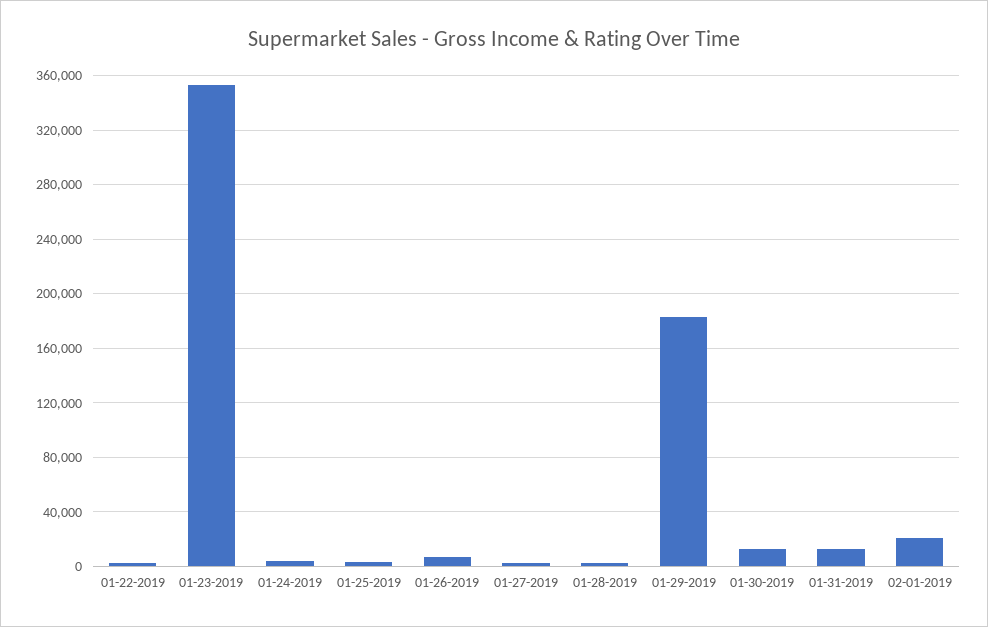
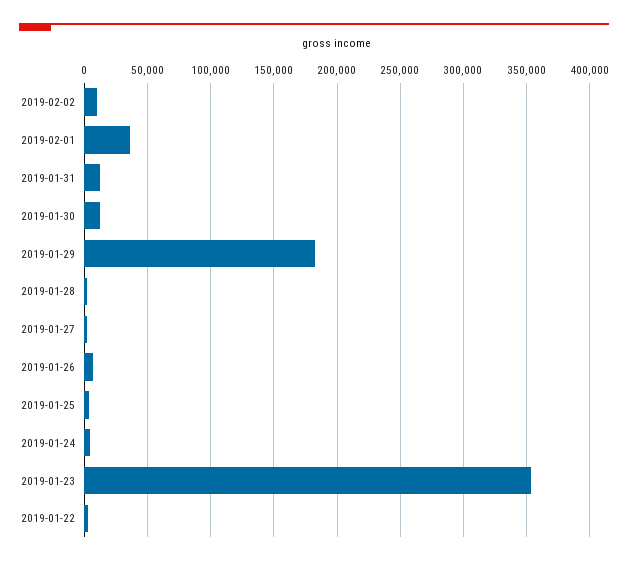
02-01-2019: 20000 -> 35000
2019-02-02: none -> 10000

